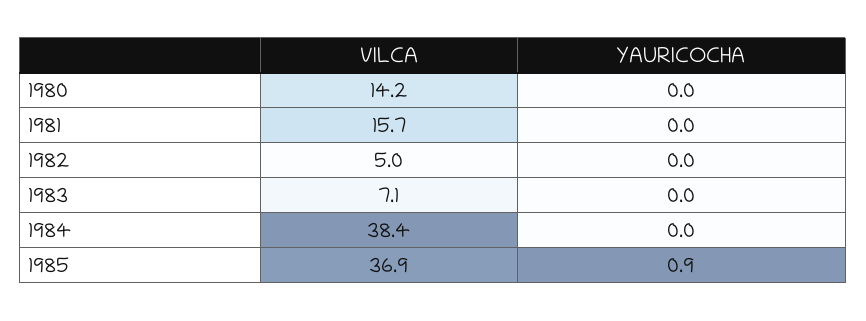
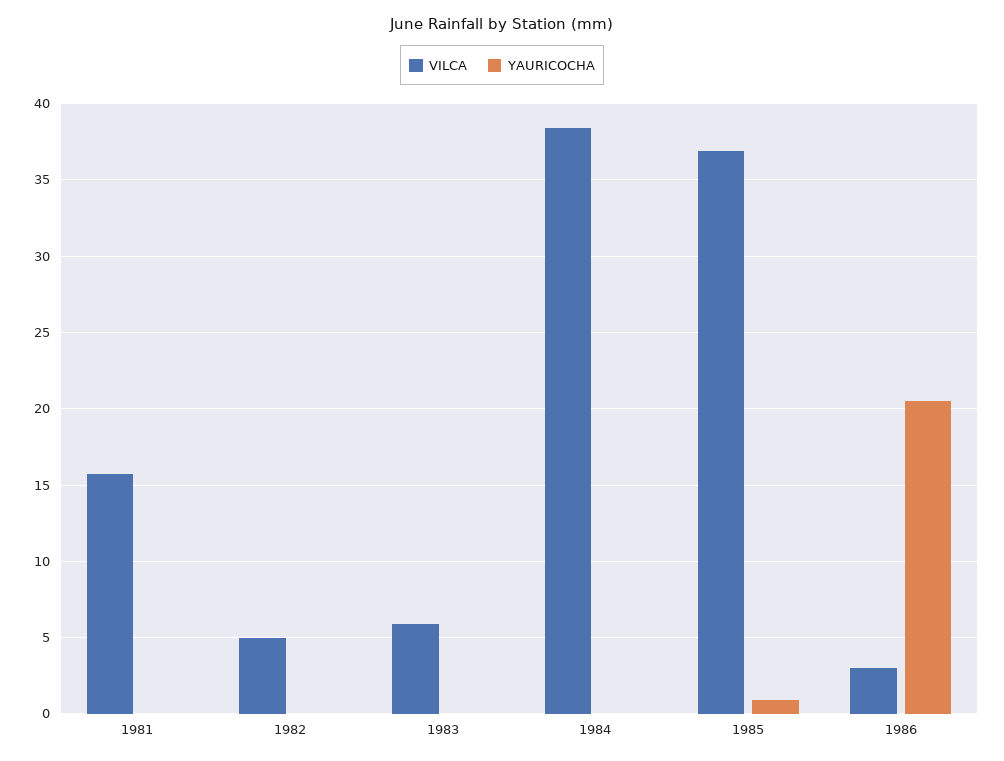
VILCA, 1980: 14.2 -> none
YAURICOCHA, 1980: 0 -> none
VILCA, 1983: 7.1 -> 6
VILCA, 1986: none -> 3
YAURICOCHA, 1986: none -> 20.5

